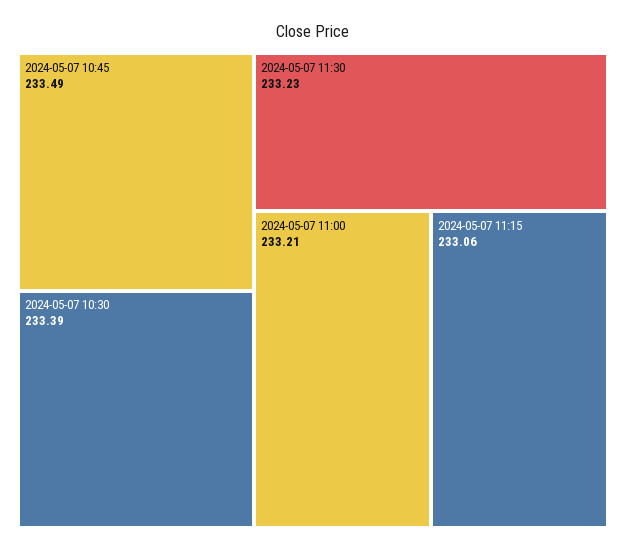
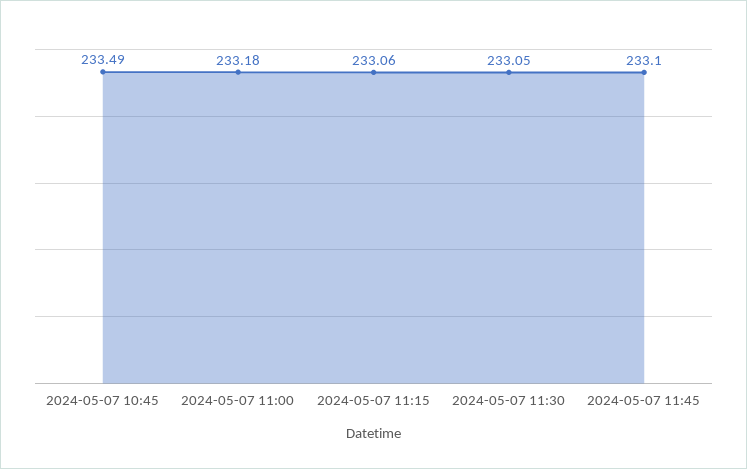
2024-05-07 10:30: 233.39 -> none
2024-05-07 11:30: 233.23 -> 233.05
2024-05-07 11:00: 233.21 -> 233.18
2024-05-07 11:45: none -> 233.1

